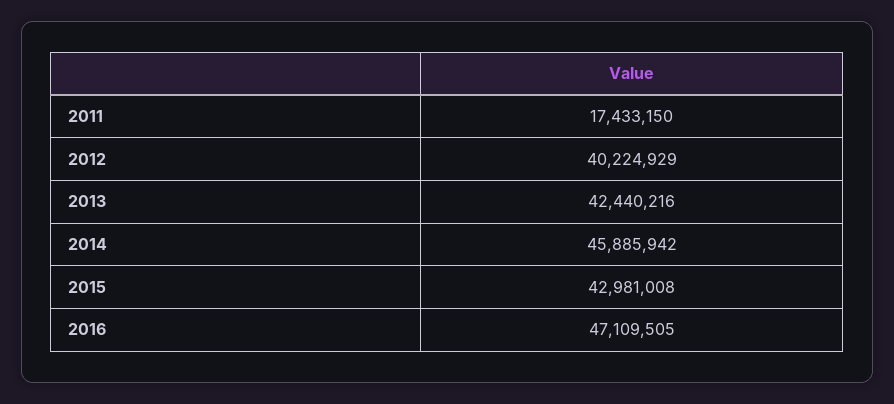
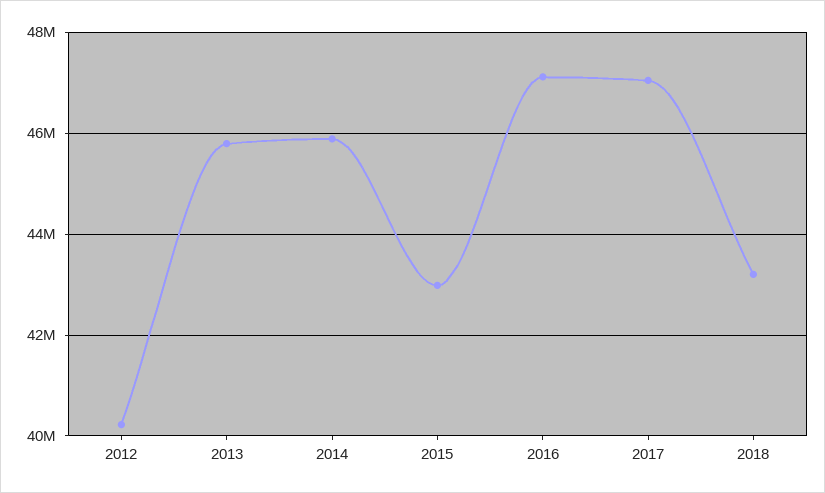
2011: 17433150 -> none
2013: 42440216 -> 45800000
2017: none -> 47000000
2018: none -> 43200000

